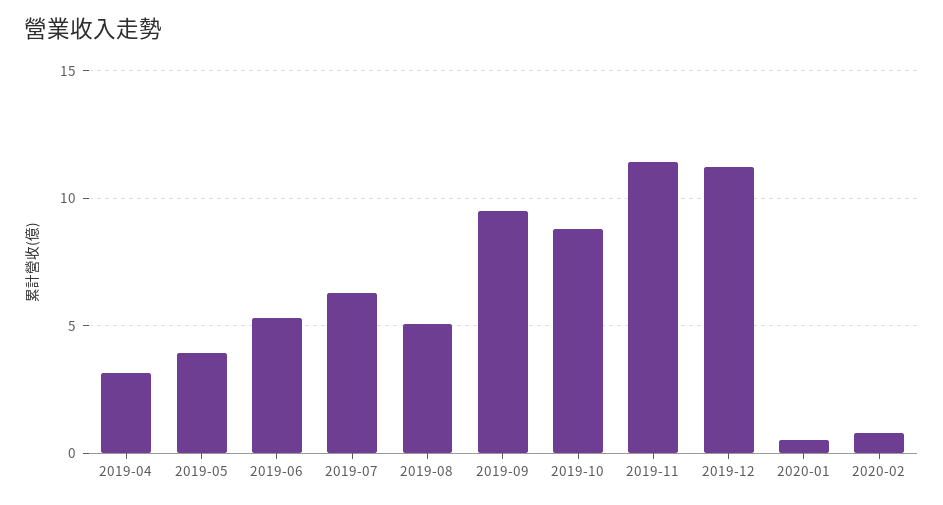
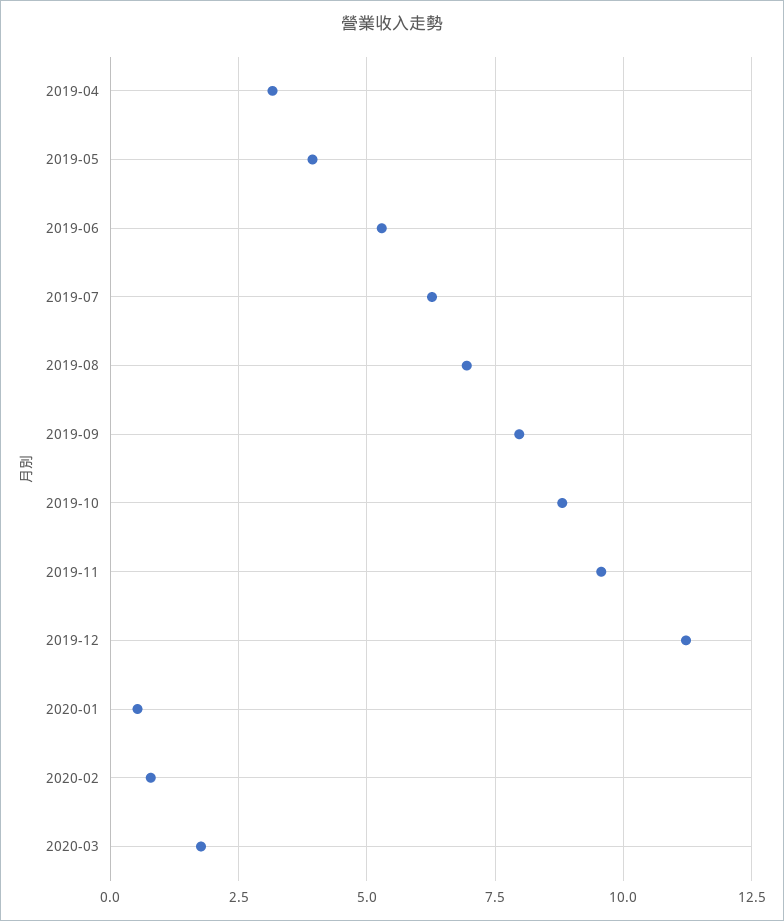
2019-08: 5 -> 7
2019-09: 9.5 -> 8
2019-11: 11.5 -> 9.5
2020-03: none -> 1.75

